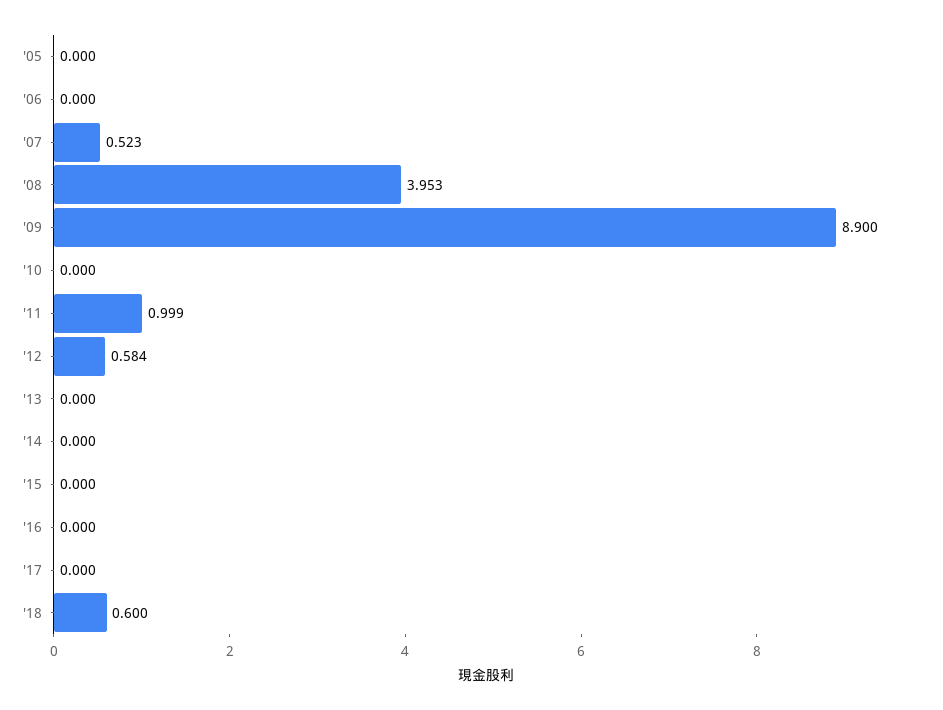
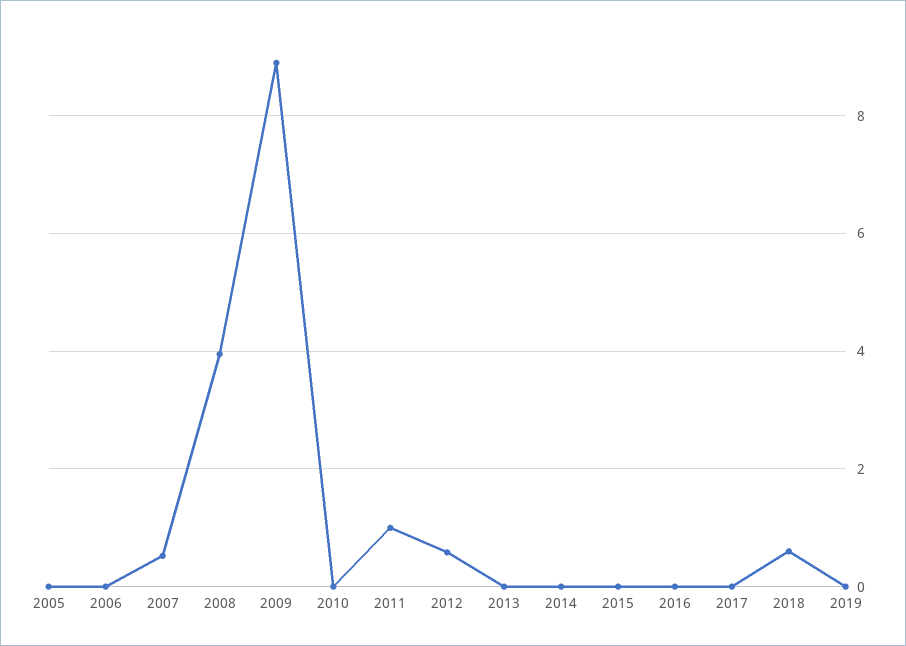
2019: none -> 0

